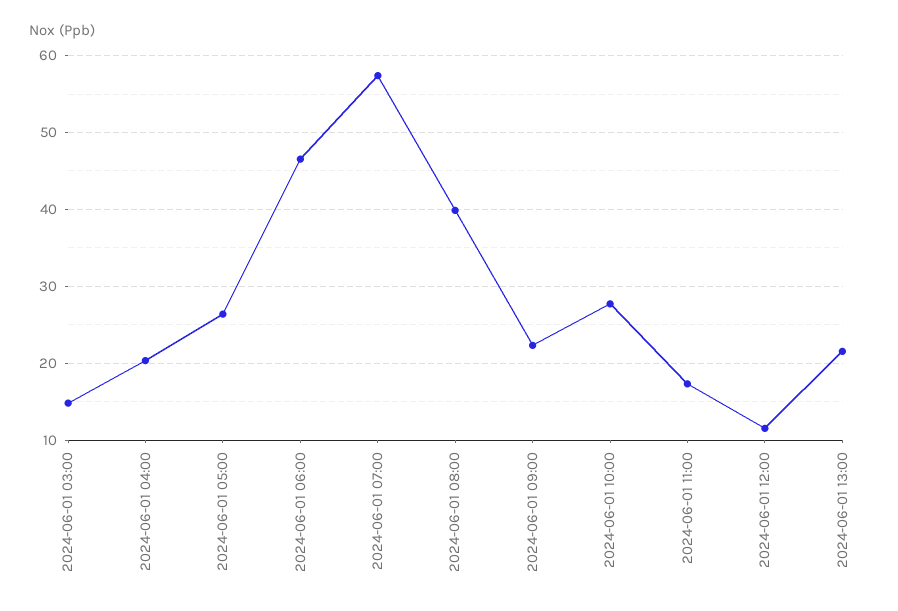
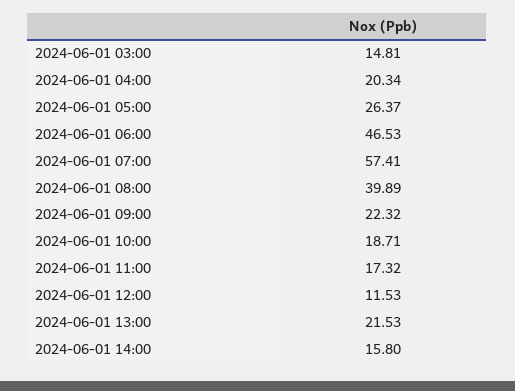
2024-06-01 10:00: 28 -> 18.71
2024-06-01 14:00: none -> 15.8

